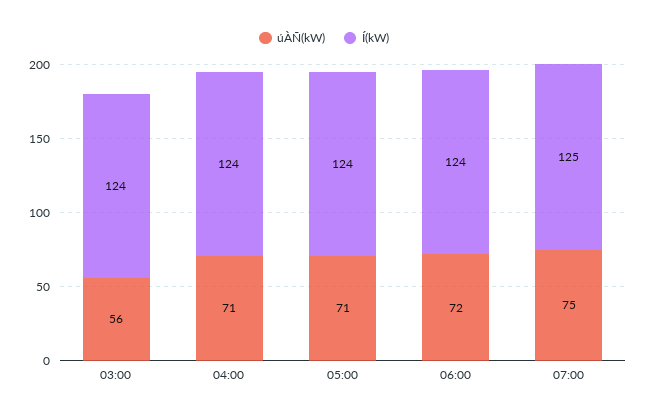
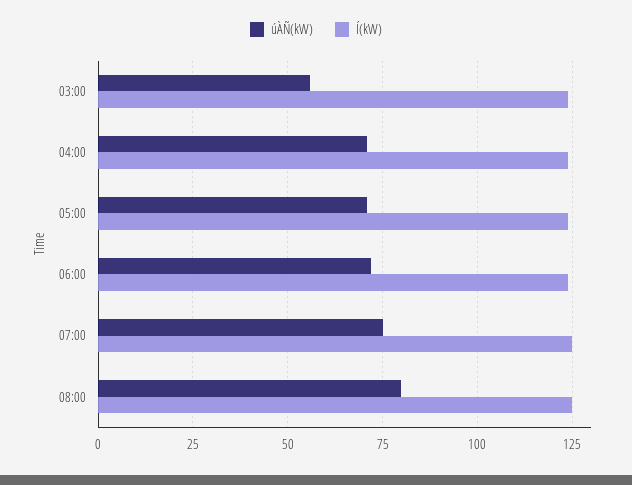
úÀÑ(kW), 08:00: none -> 80
Í(kW), 08:00: none -> 125

